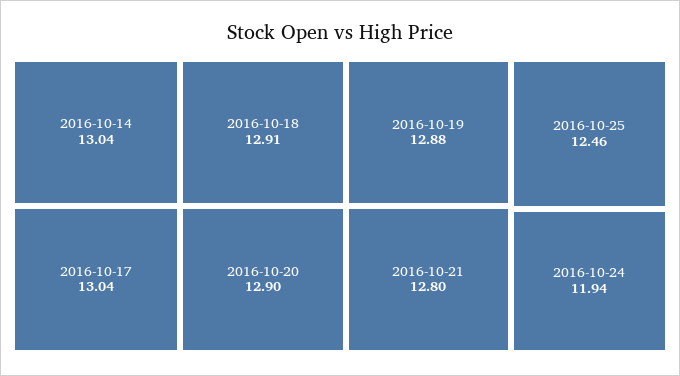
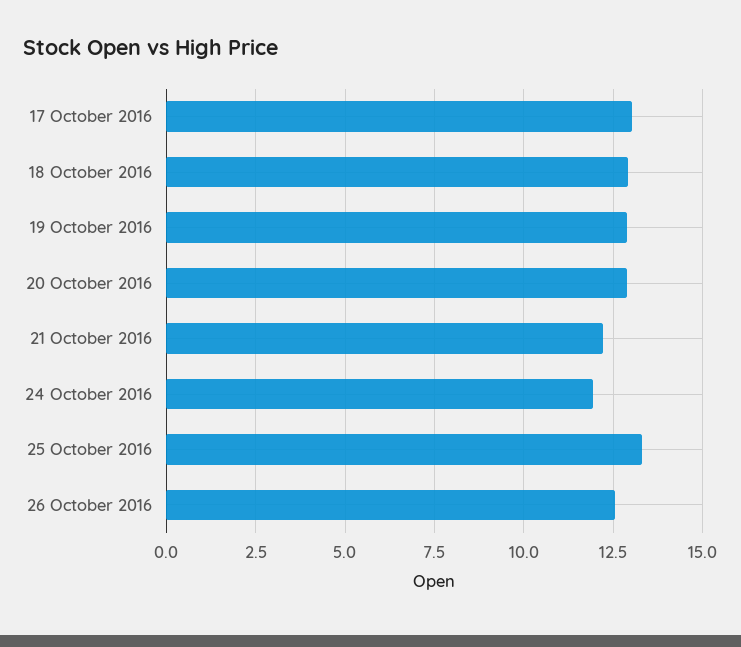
2016-10-14: 13.04 -> none
2016-10-21: 12.8 -> 12.25
2016-10-25: 12.46 -> 13.25
26 October 2016: none -> 12.5

